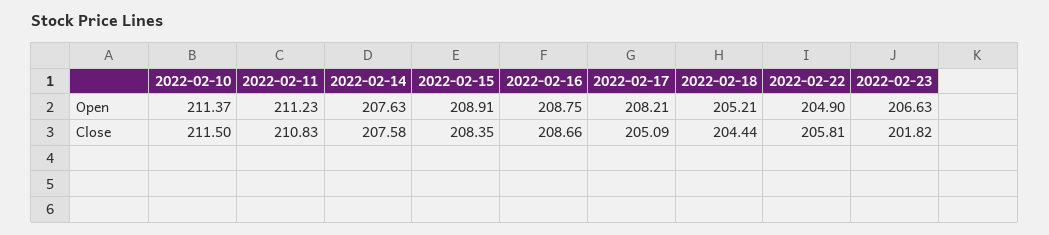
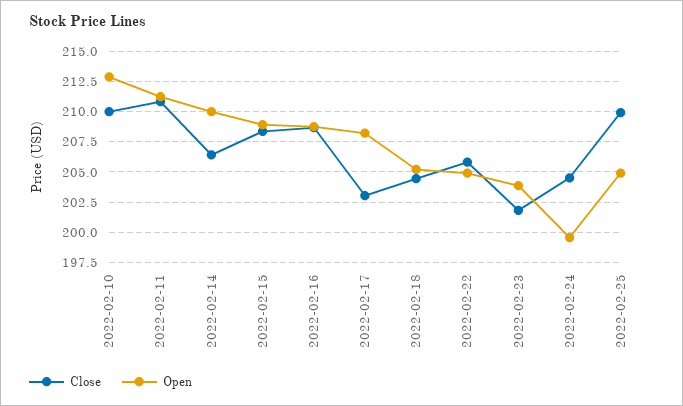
Open, 2022-02-10: 211.37 -> 213
Open, 2022-02-14: 207.63 -> 210
Open, 2022-02-23: 206.63 -> 204
Close, 2022-02-10: 211.5 -> 210
Close, 2022-02-14: 207.58 -> 206.5
Close, 2022-02-17: 205.09 -> 203
Close, 2022-02-24: none -> 204.5
Open, 2022-02-24: none -> 199.5
Close, 2022-02-25: none -> 210
Open, 2022-02-25: none -> 205

